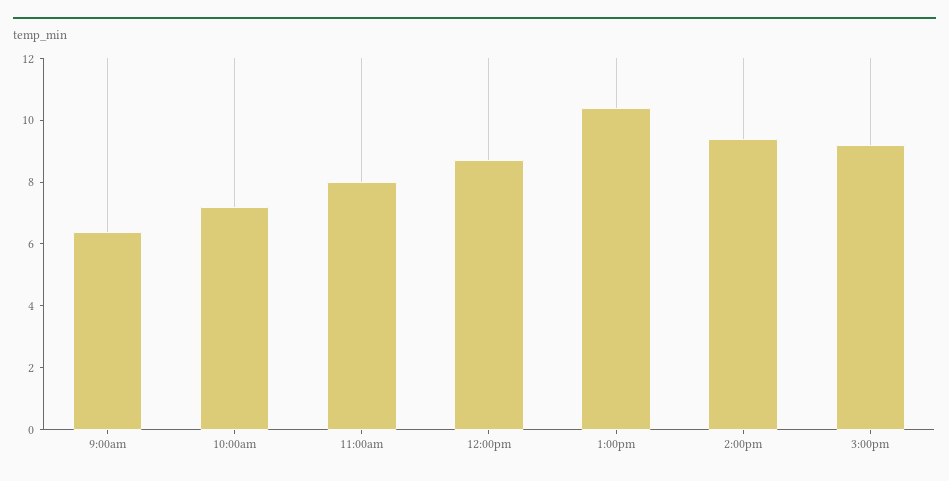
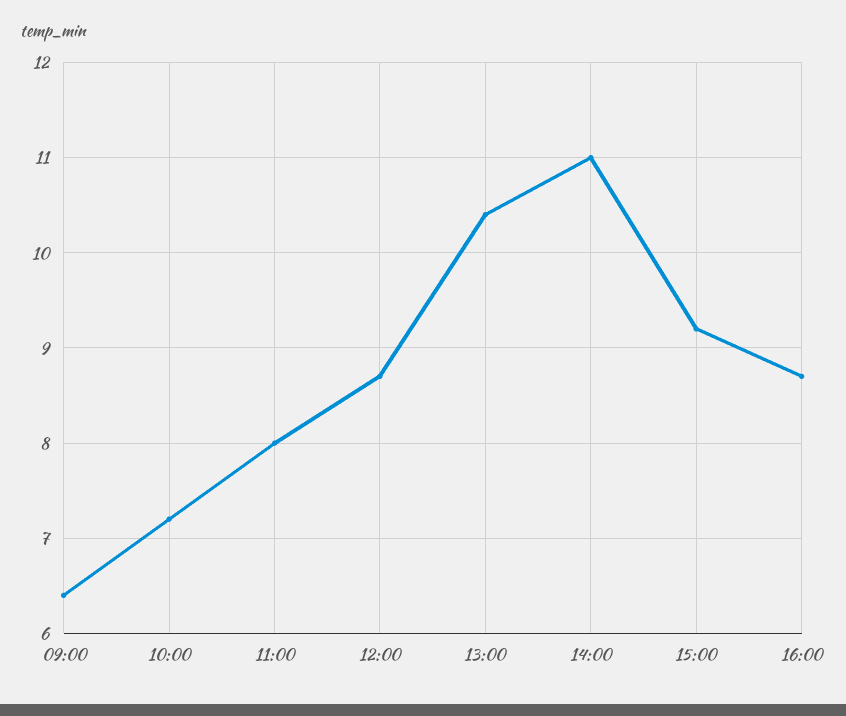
2:00pm: 9.5 -> 11
16:00: none -> 8.7

